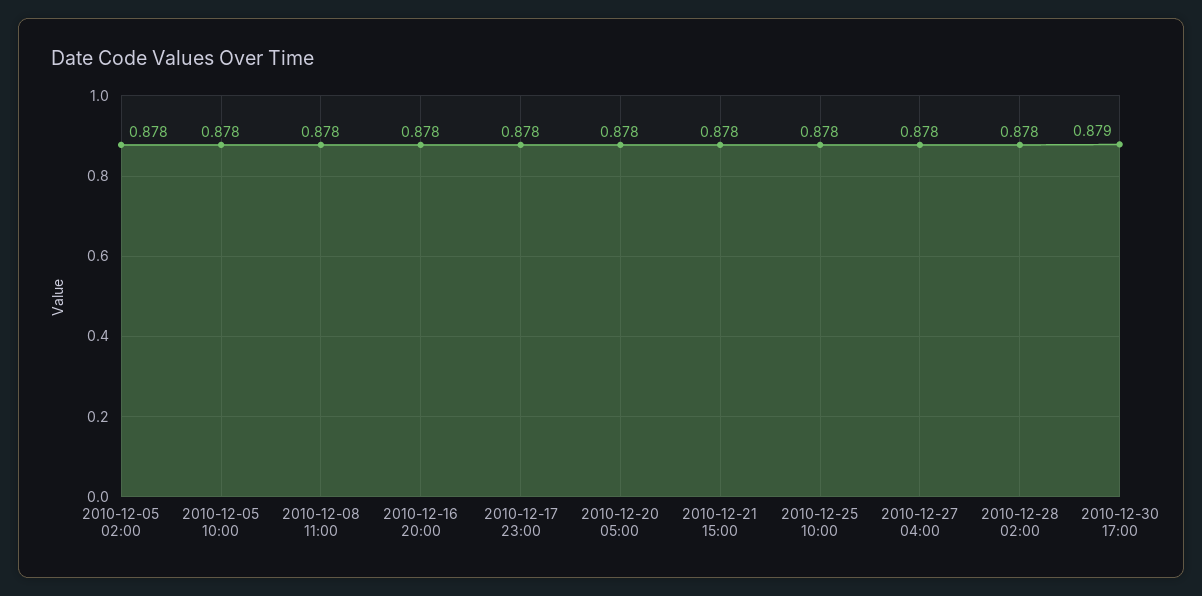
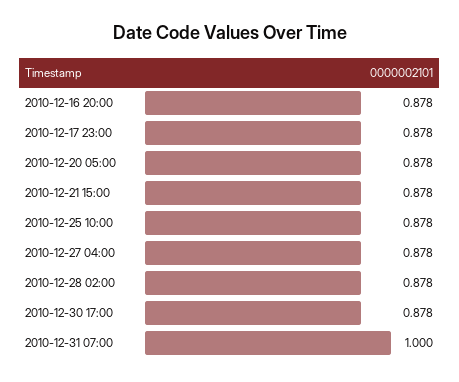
2010-12-05 02:00: 0.878 -> none
2010-12-05 10:00: 0.878 -> none
2010-12-08 11:00: 0.878 -> none
2010-12-30 17:00: 0.879 -> 0.878
2010-12-31 07:00: none -> 1

